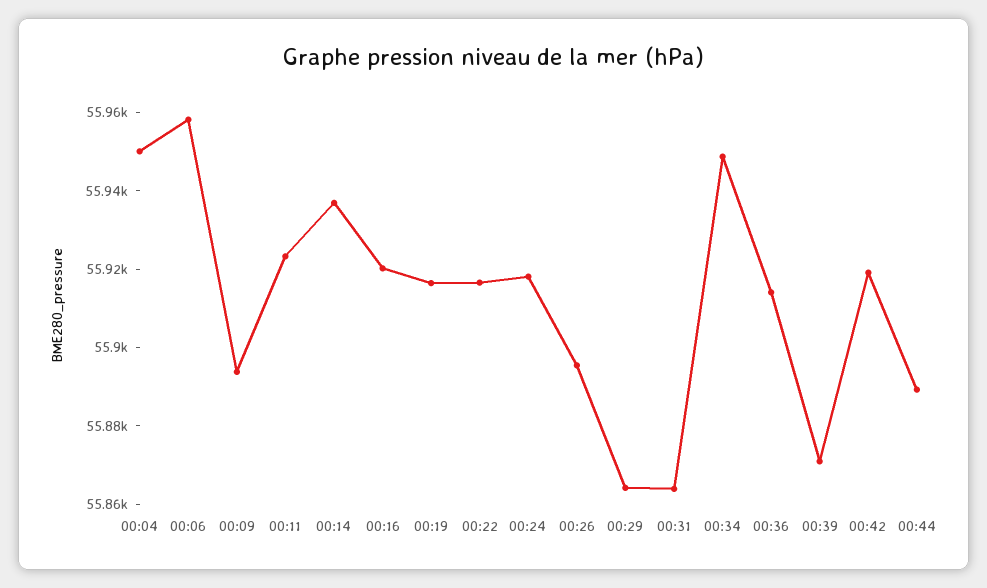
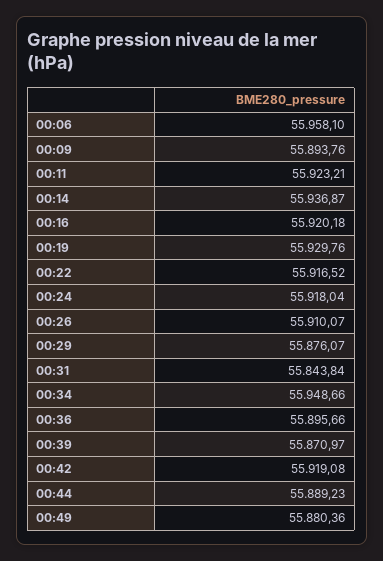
00:04: 55950 -> none
00:19: 55915 -> 55929.76
00:26: 55895 -> 55910.07
00:29: 55865 -> 55876.07
00:31: 55865 -> 55843.84
00:36: 55915 -> 55895.66
00:49: none -> 55880.36

